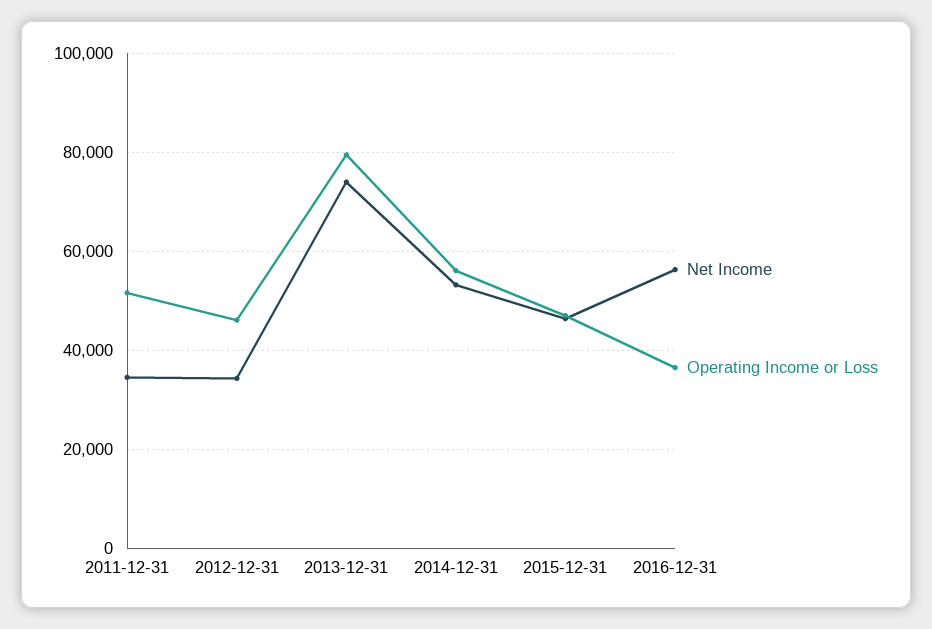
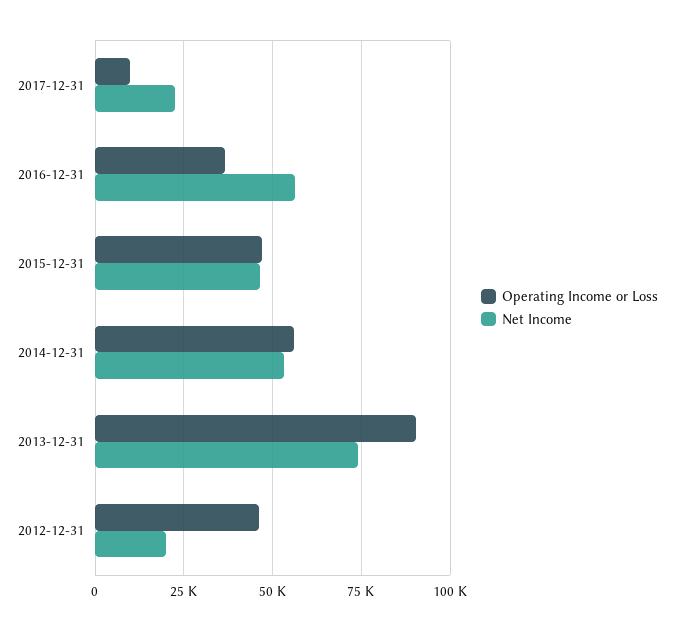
Net Income, 2011-12-31: 34000 -> none
Operating Income or Loss, 2011-12-31: 52000 -> none
Net Income, 2012-12-31: 34000 -> 20000
Operating Income or Loss, 2013-12-31: 80000 -> 90000
Operating Income or Loss, 2017-12-31: none -> 10000
Net Income, 2017-12-31: none -> 22500

